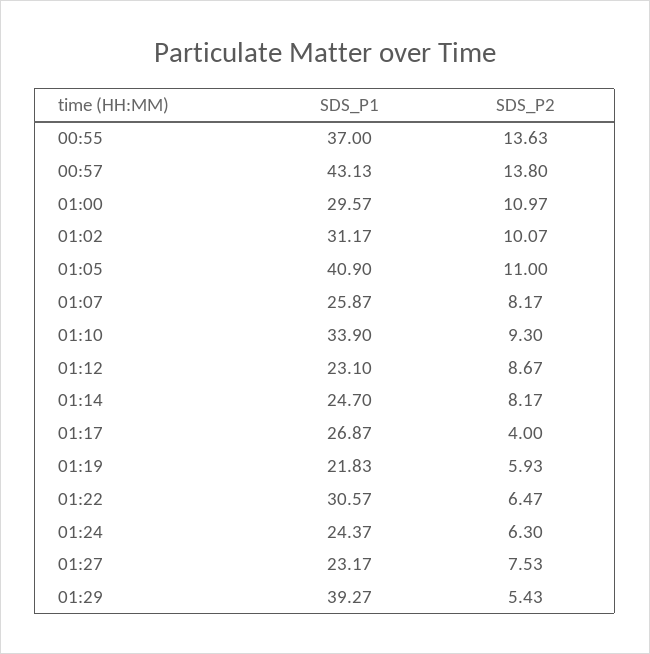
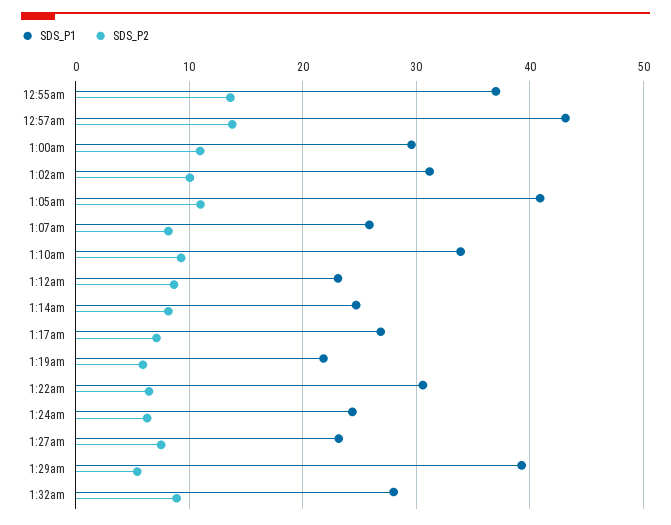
SDS_P2, 01:17: 4 -> 7
SDS_P1, 1:32am: none -> 28
SDS_P2, 1:32am: none -> 9

